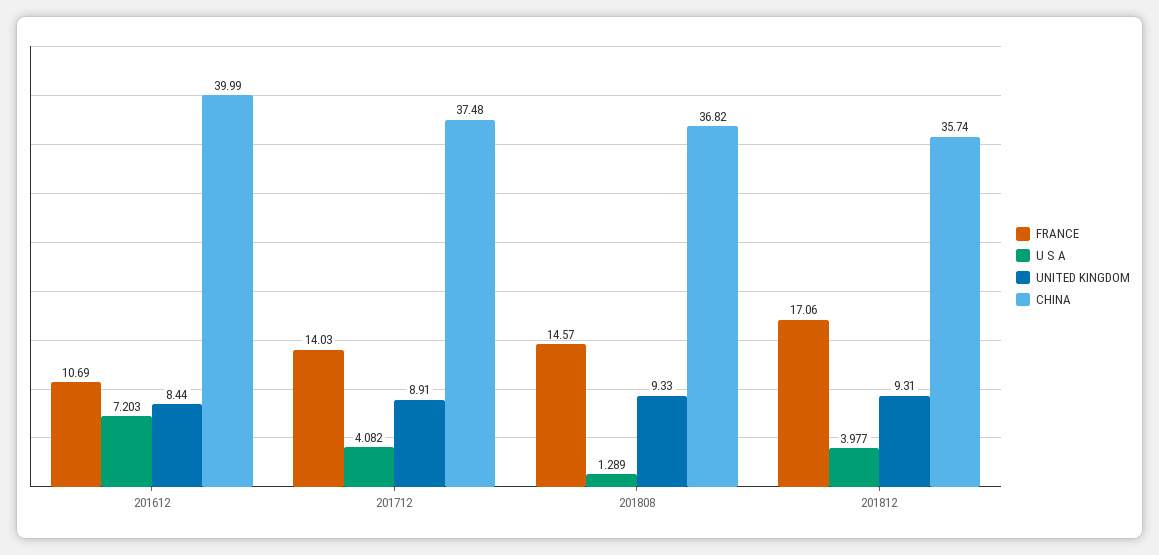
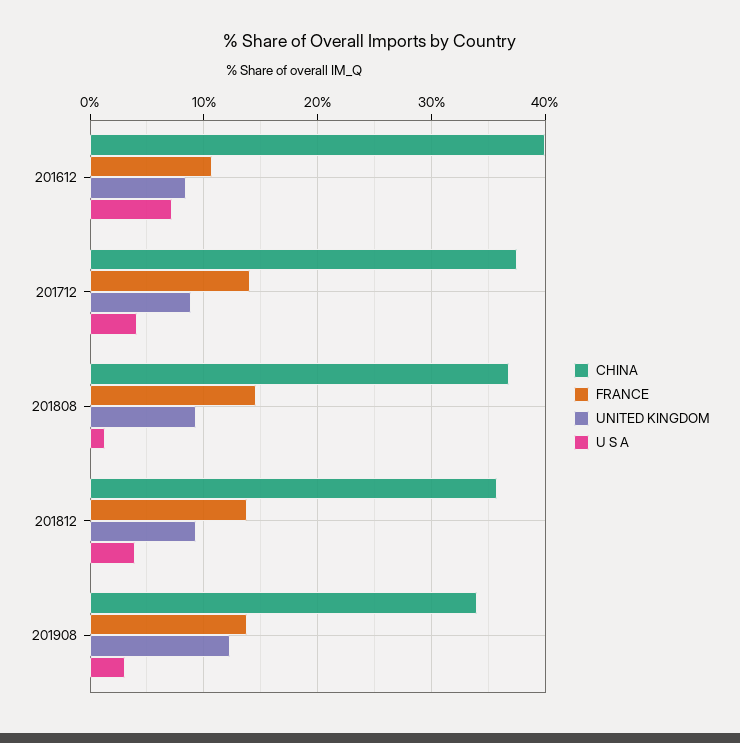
FRANCE, 201812: 17.06 -> 14
CHINA, 201908: none -> 34
FRANCE, 201908: none -> 14
UNITED KINGDOM, 201908: none -> 12
U S A, 201908: none -> 3

